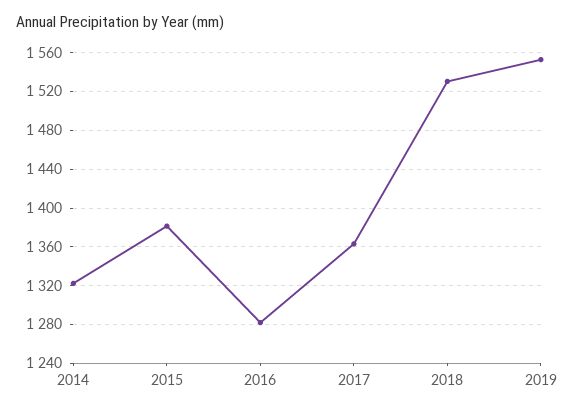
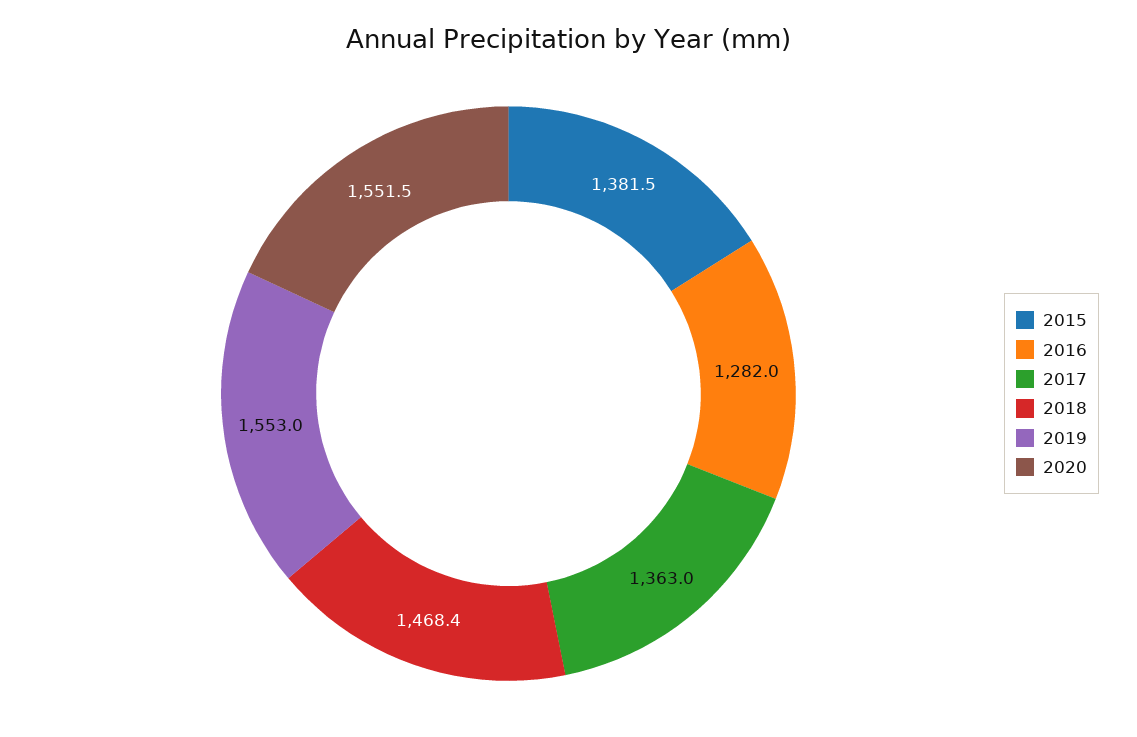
2014: 1320 -> none
2018: 1530 -> 1468.4
2020: none -> 1551.5

